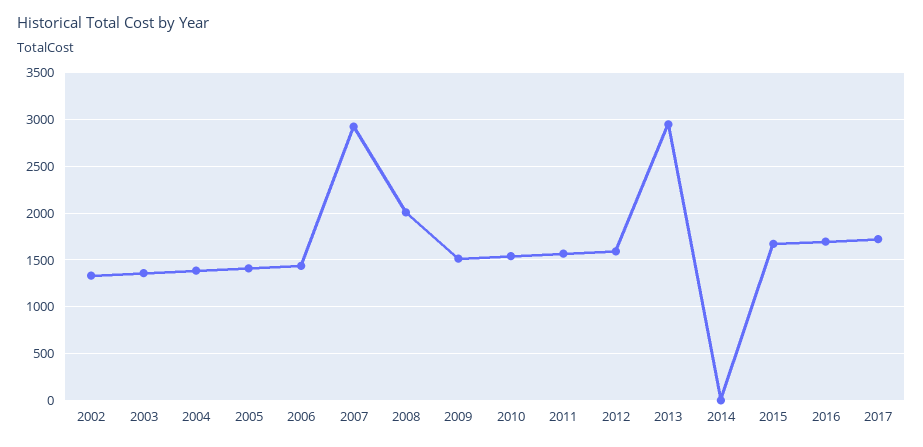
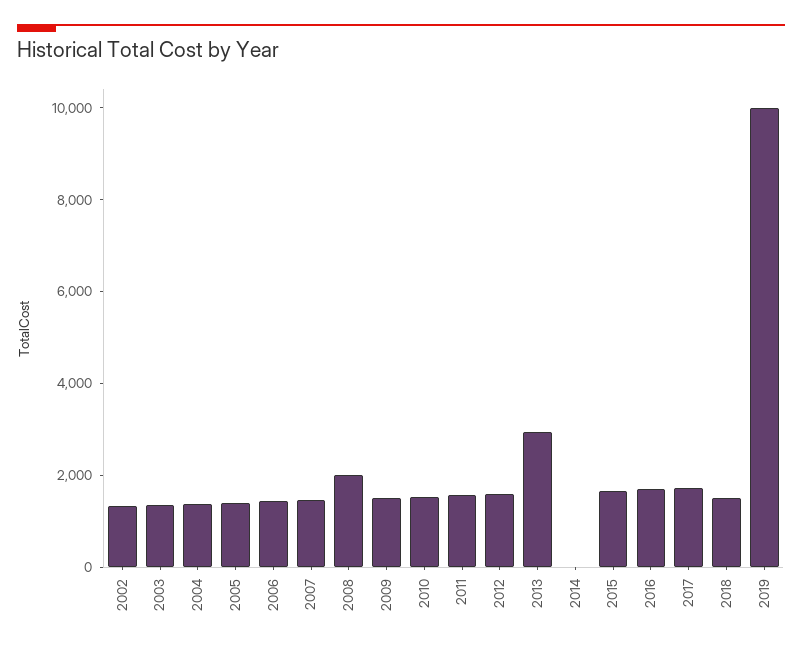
2007: 2900 -> 1500
2018: none -> 1500
2019: none -> 10000

